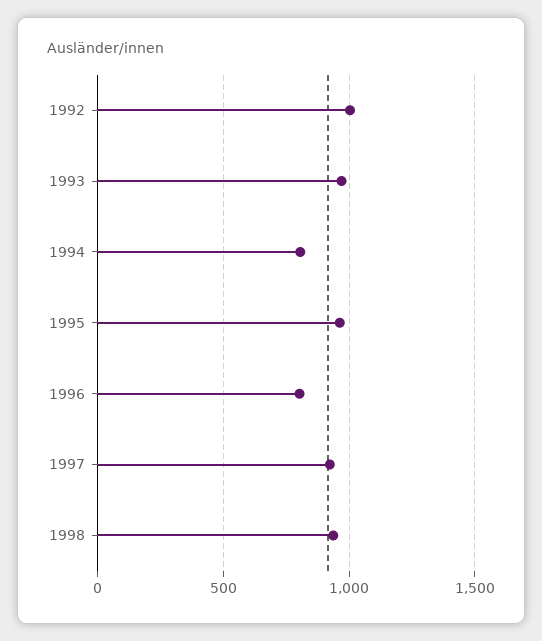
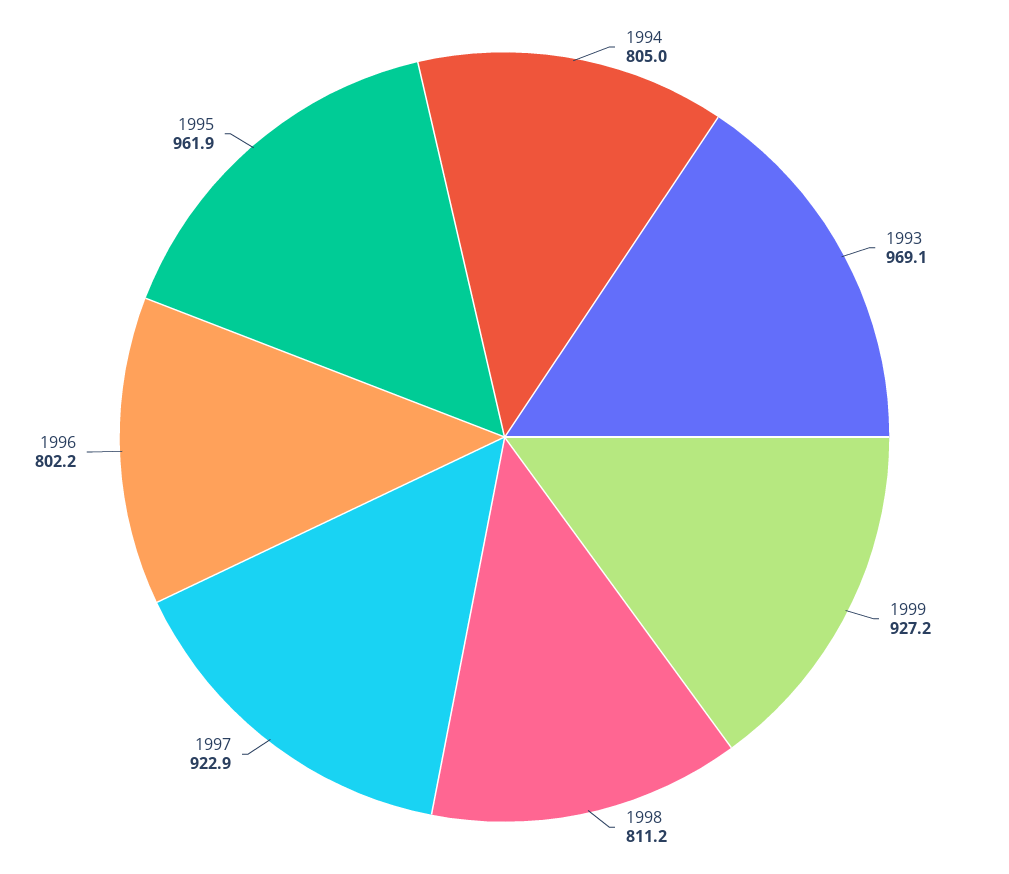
1992: 1000 -> none
1998: 950 -> 811.2
1999: none -> 927.2

